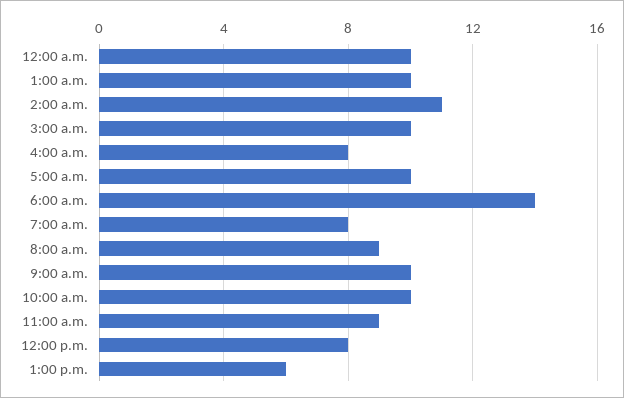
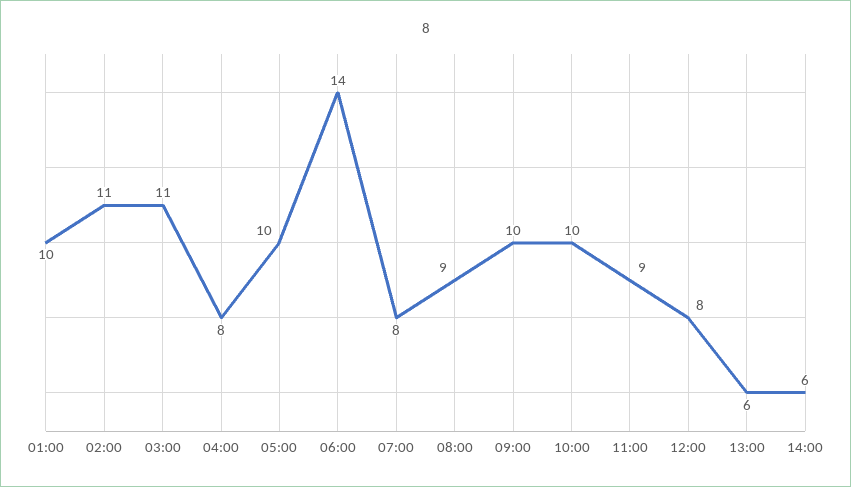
12:00 a.m.: 10 -> none
3:00 a.m.: 10 -> 11
14:00: none -> 6

